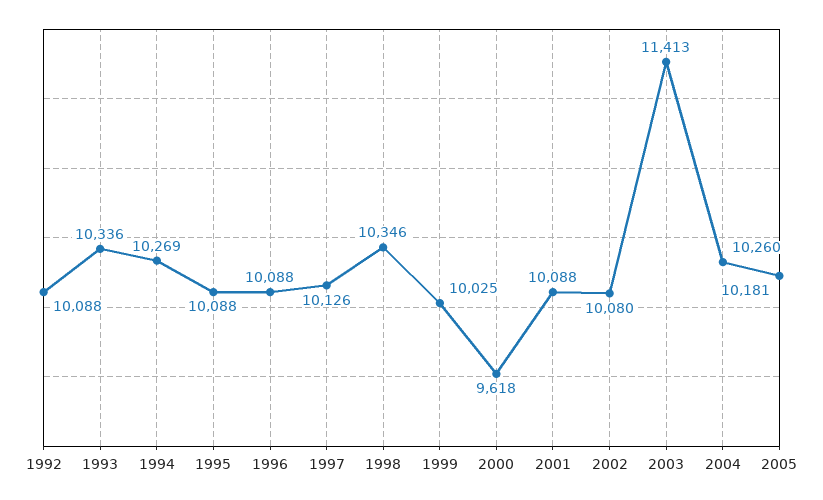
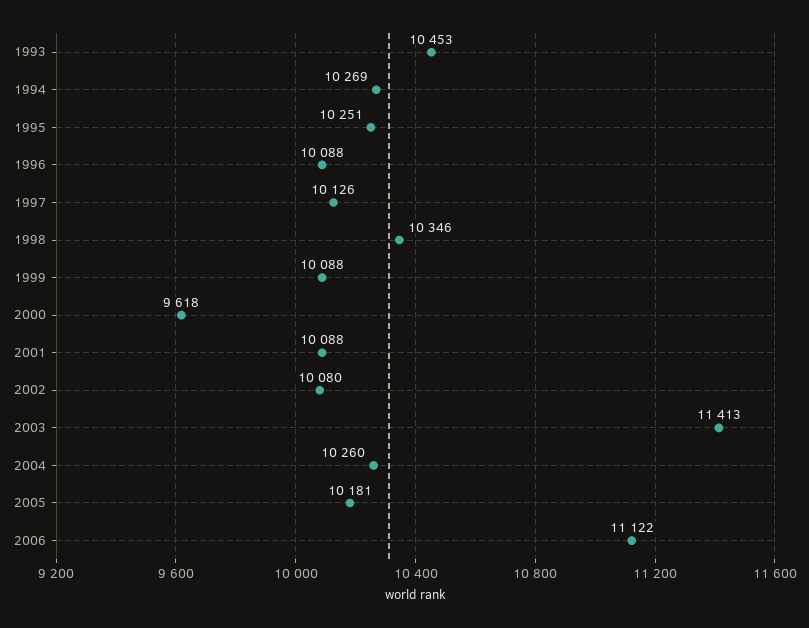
1992: 10088 -> none
1993: 10336 -> 10453
1995: 10088 -> 10251
1999: 10025 -> 10088
2006: none -> 11122

